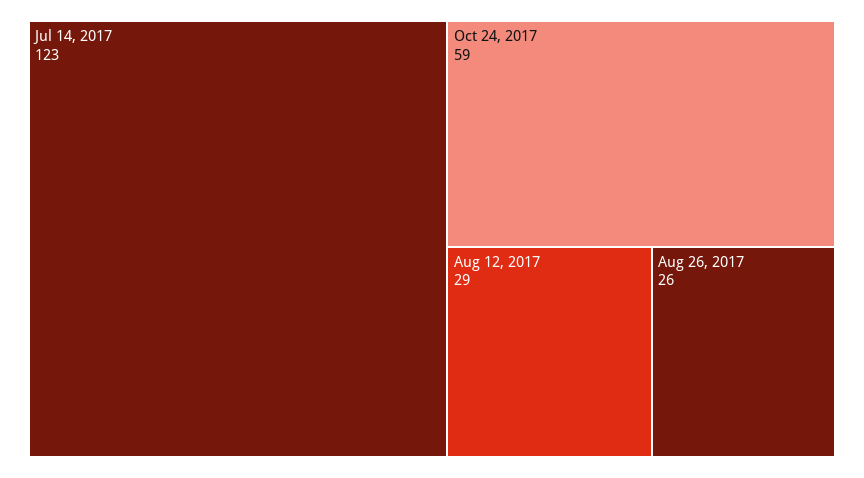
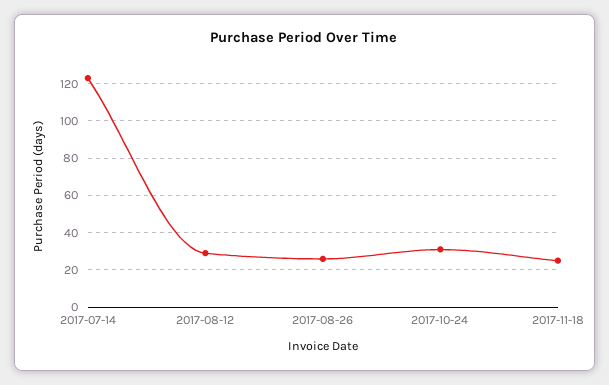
Oct 24, 2017: 59 -> 30
2017-11-18: none -> 25

